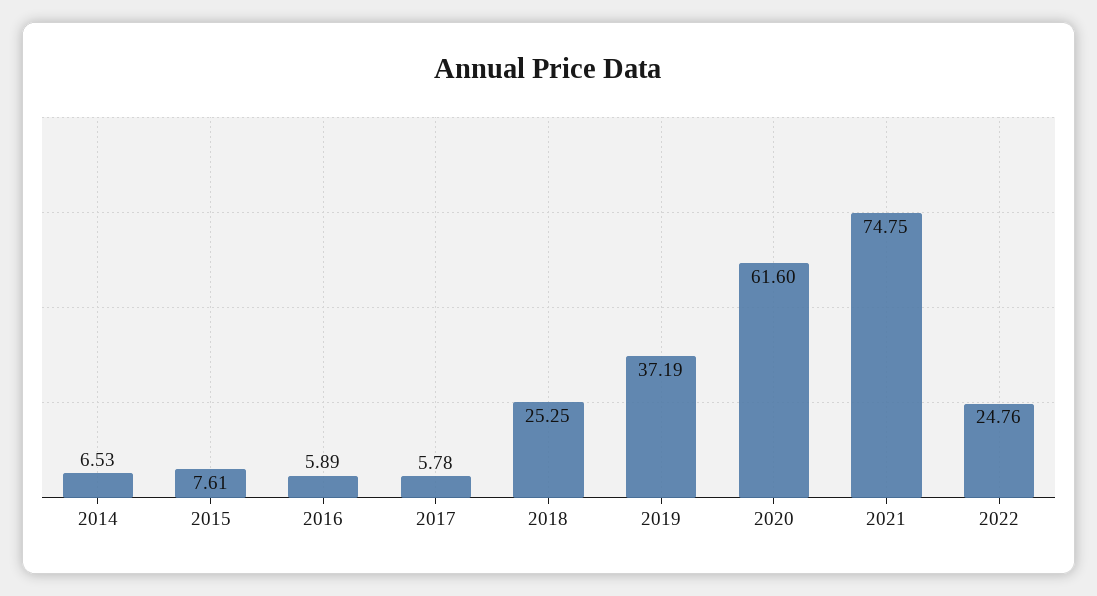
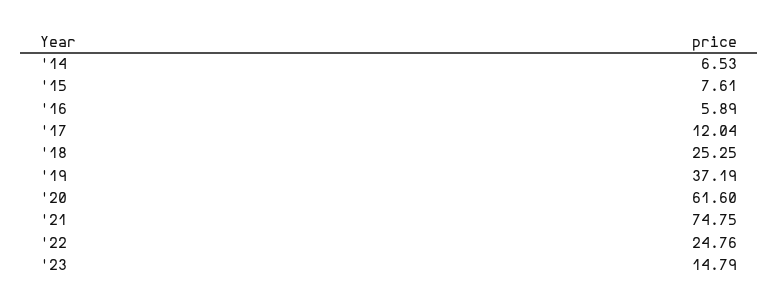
2017: 5.78 -> 12.04
'23: none -> 14.79

